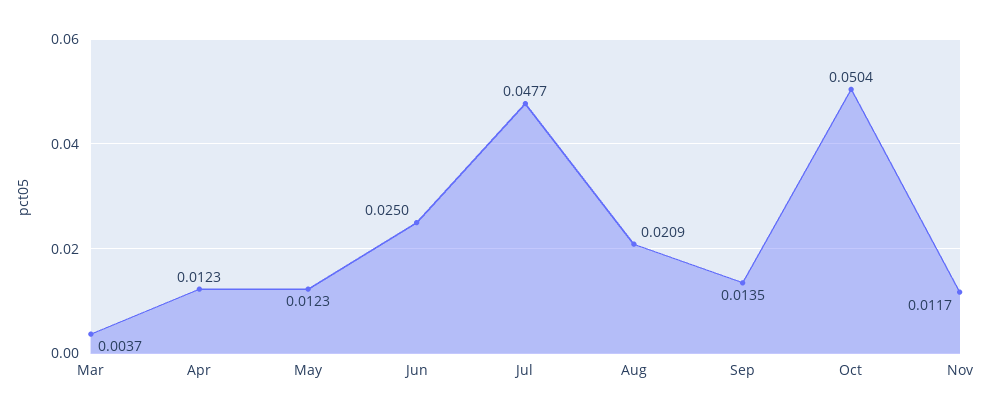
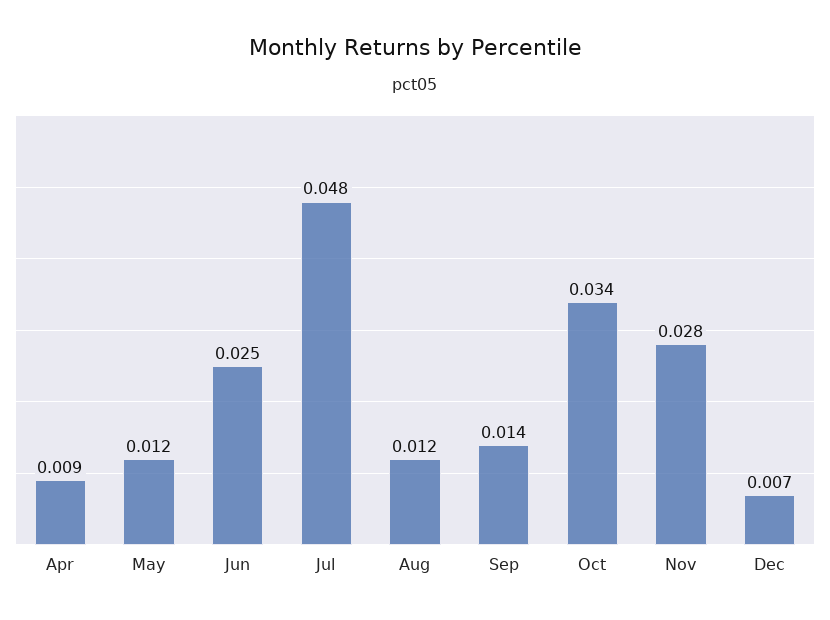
Mar: 0.0037 -> none
Apr: 0.0123 -> 0.009
Aug: 0.0209 -> 0.012
Oct: 0.0504 -> 0.034
Nov: 0.0117 -> 0.028
Dec: none -> 0.007

